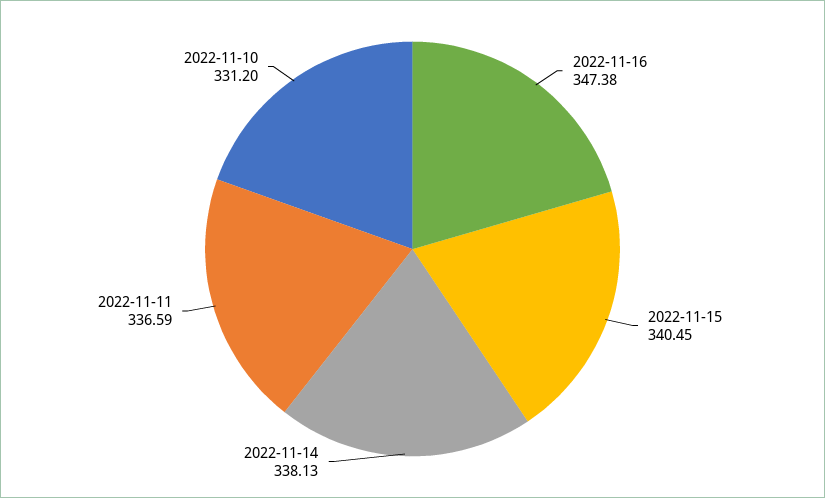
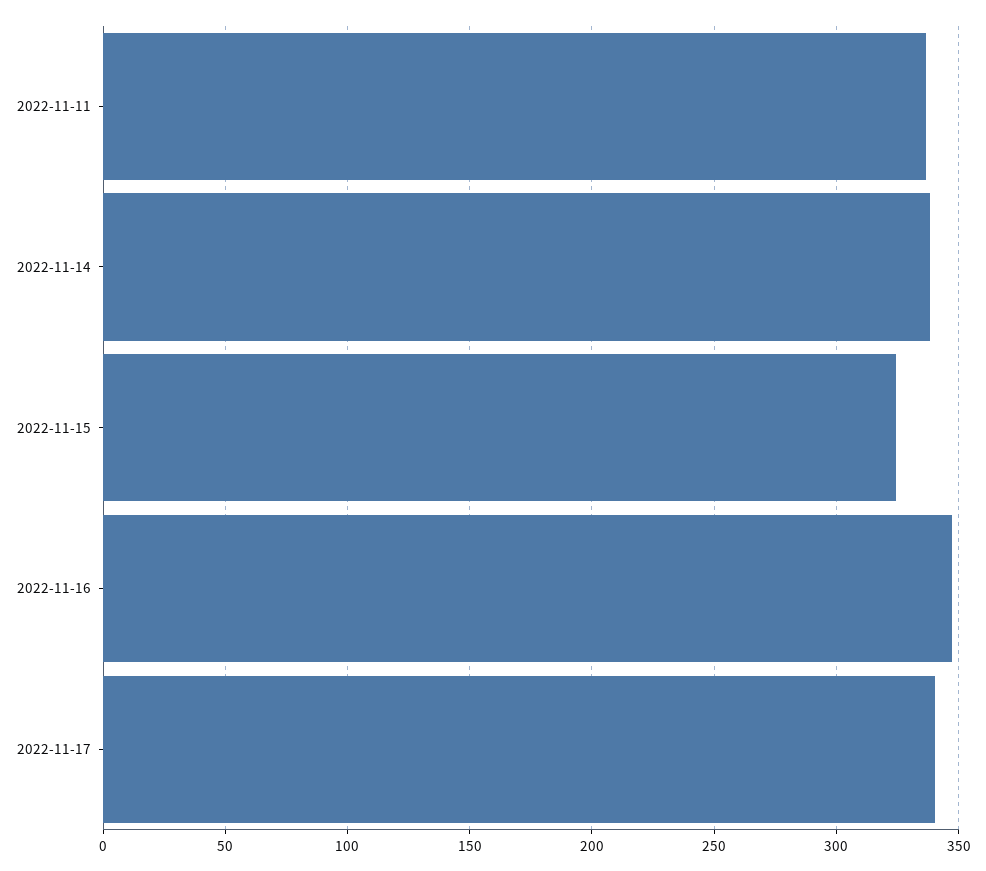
2022-11-15: 340.45 -> 325
2022-11-10: 331.2 -> none
2022-11-17: none -> 340

